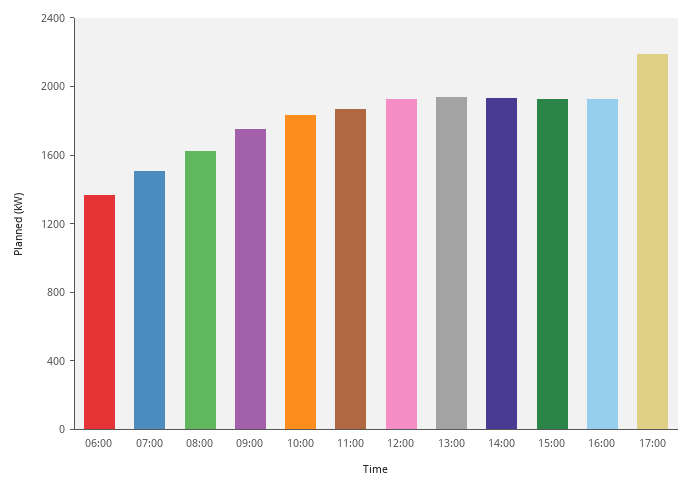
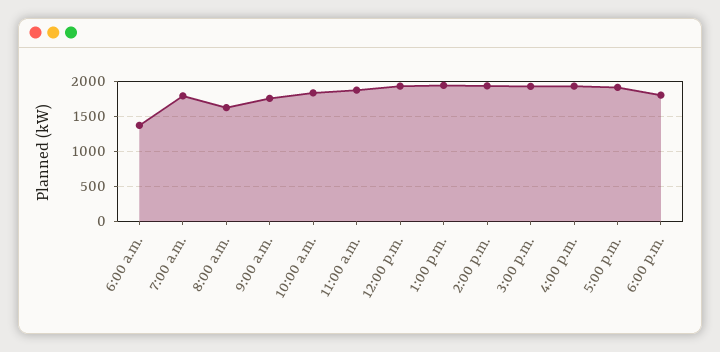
07:00: 1500 -> 1800
17:00: 2200 -> 1900
6:00 p.m.: none -> 1800

